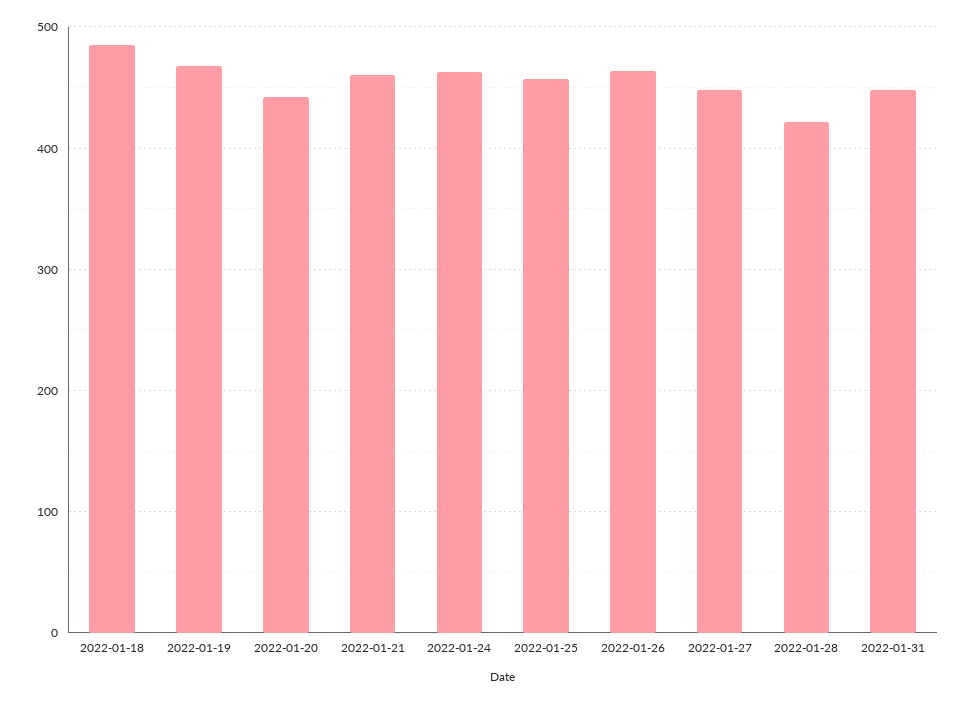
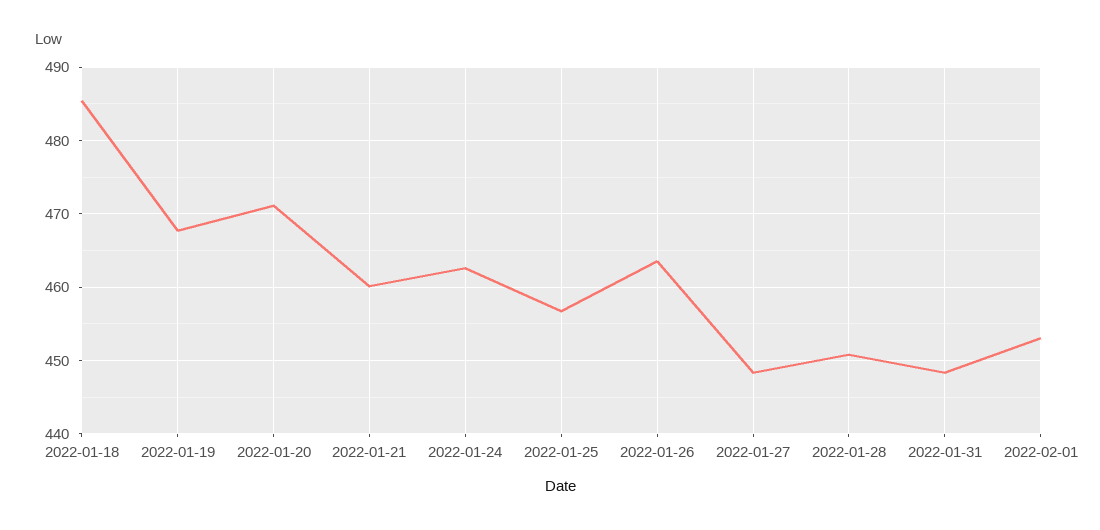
2022-01-20: 440 -> 471
2022-01-28: 420 -> 451
2022-02-01: none -> 453

